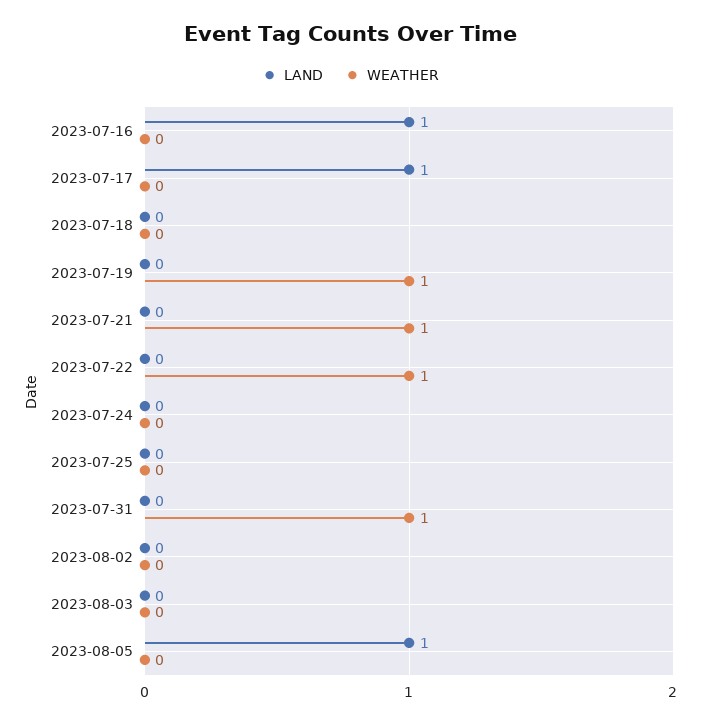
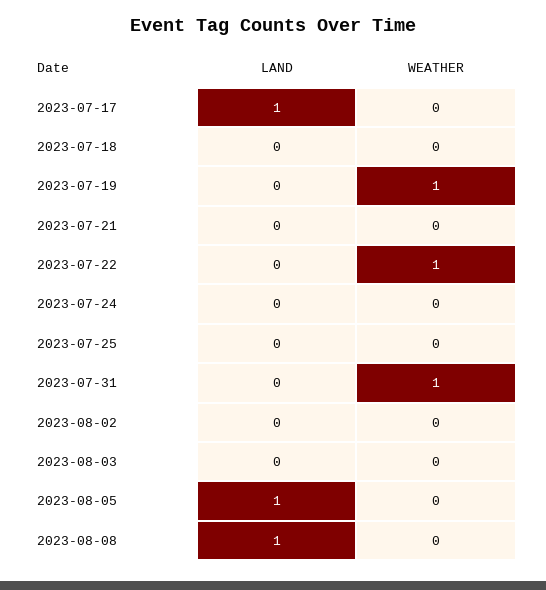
LAND, 2023-07-16: 1 -> none
WEATHER, 2023-07-16: 0 -> none
WEATHER, 2023-07-21: 1 -> 0
LAND, 2023-08-08: none -> 1
WEATHER, 2023-08-08: none -> 0

